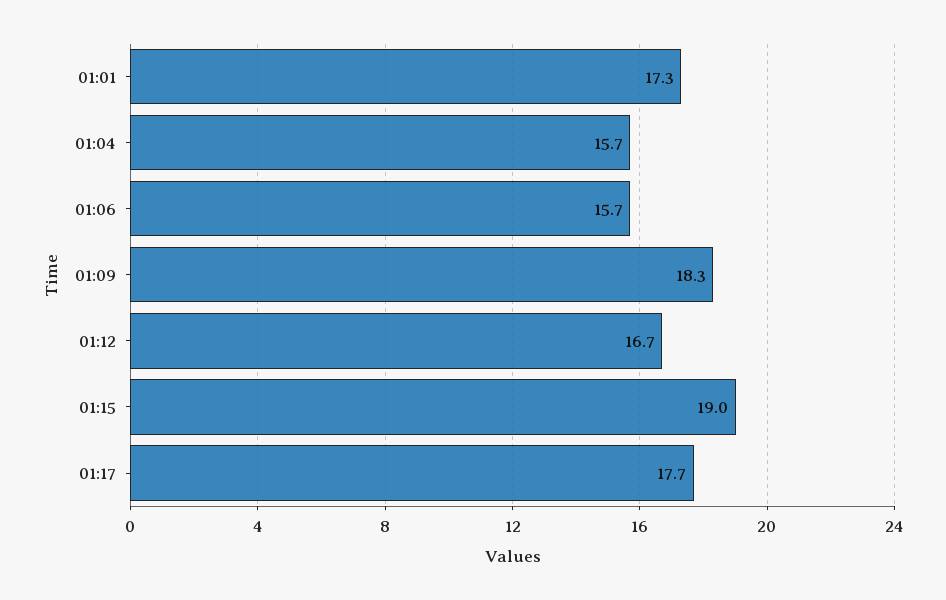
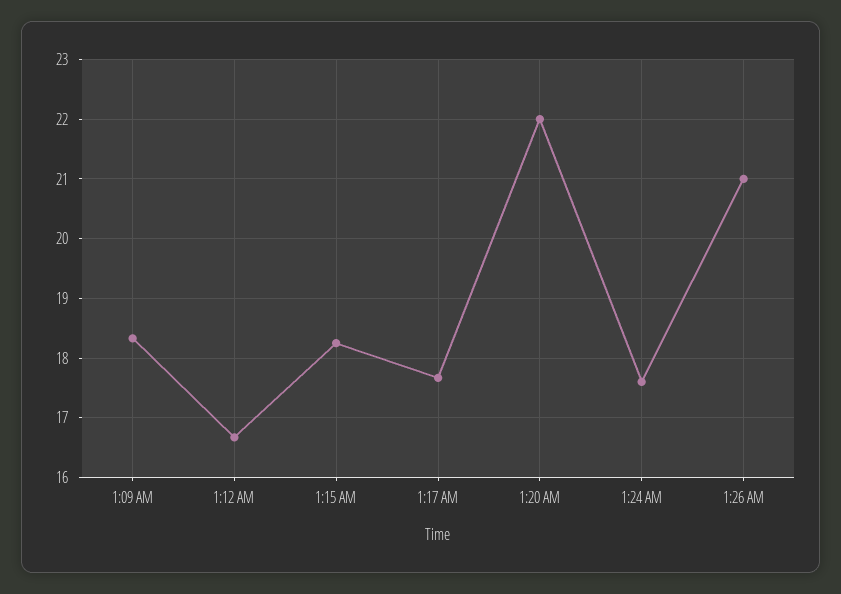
01:01: 17.3 -> none
01:04: 15.7 -> none
01:06: 15.7 -> none
01:15: 19 -> 18.2
1:20 AM: none -> 22
1:24 AM: none -> 17.6
1:26 AM: none -> 21

